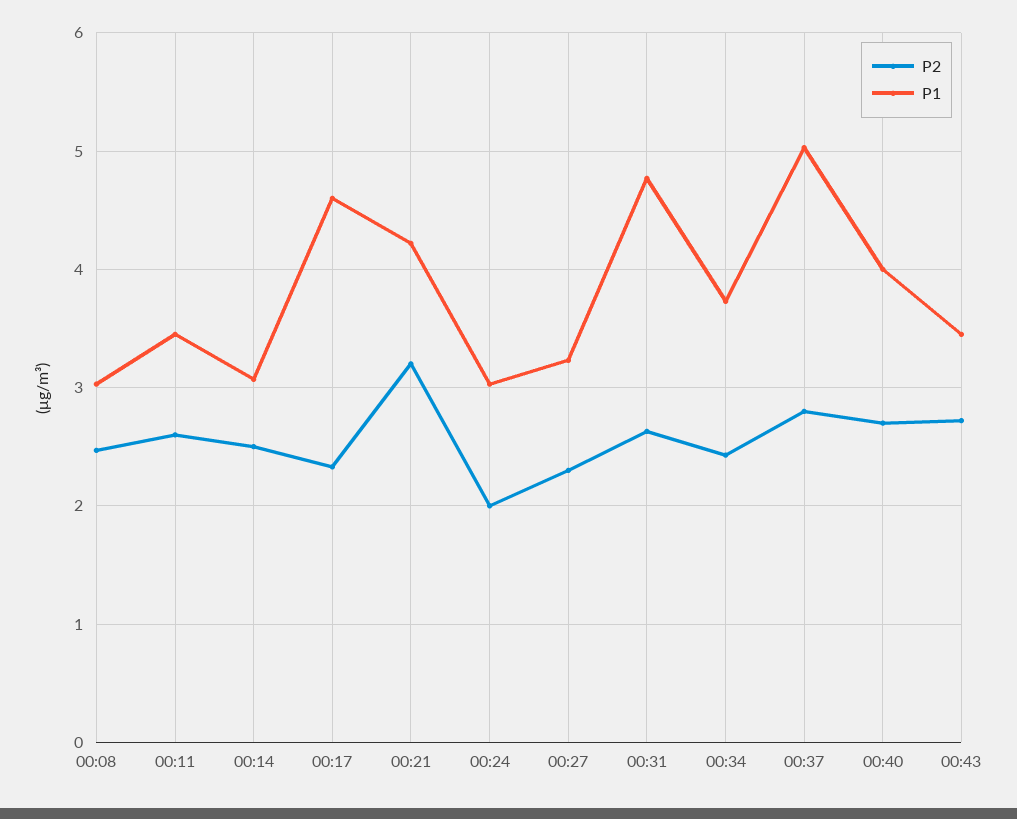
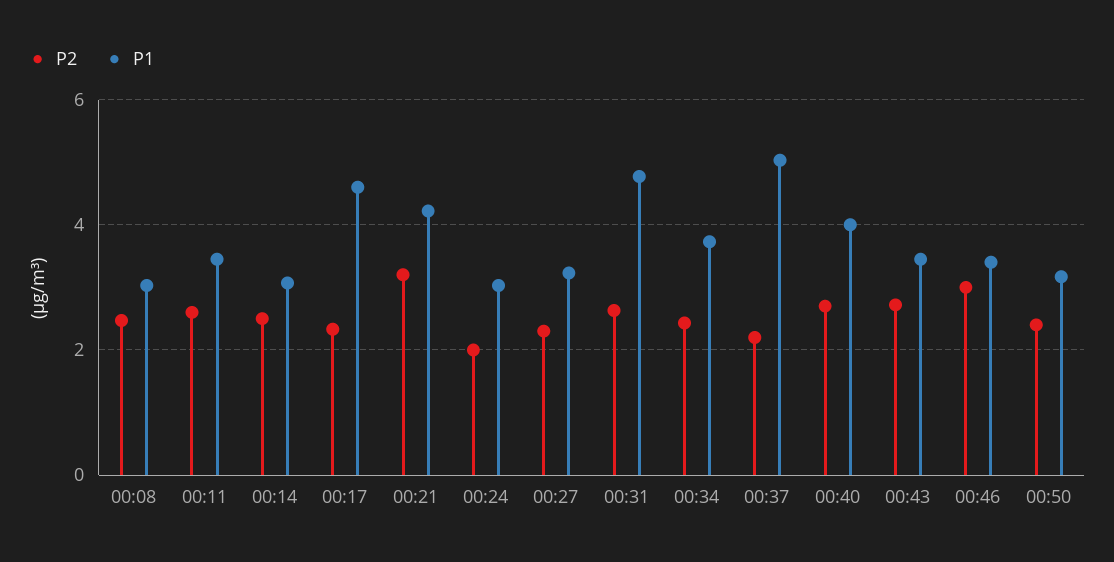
P2, 00:37: 2.8 -> 2.2
P2, 00:46: none -> 3
P1, 00:46: none -> 3.4
P2, 00:50: none -> 2.4
P1, 00:50: none -> 3.2

